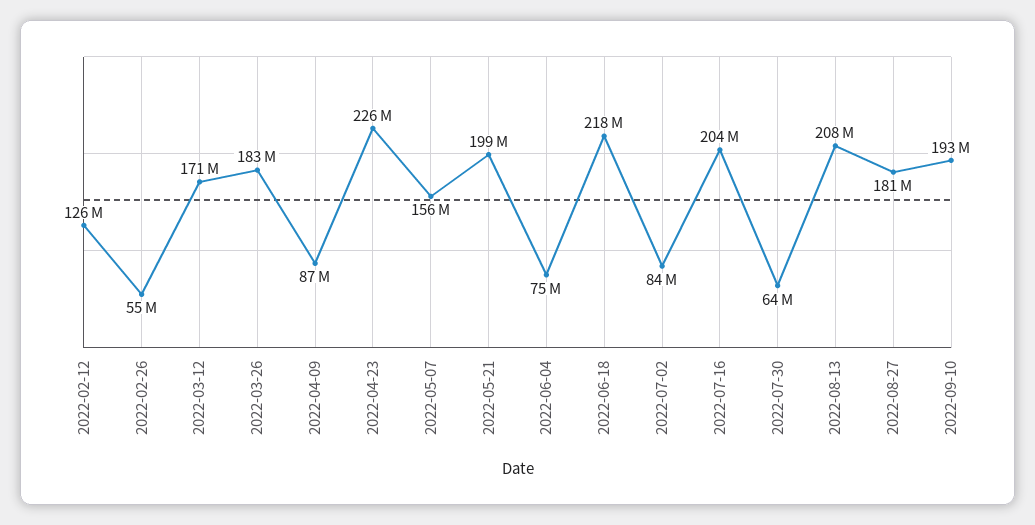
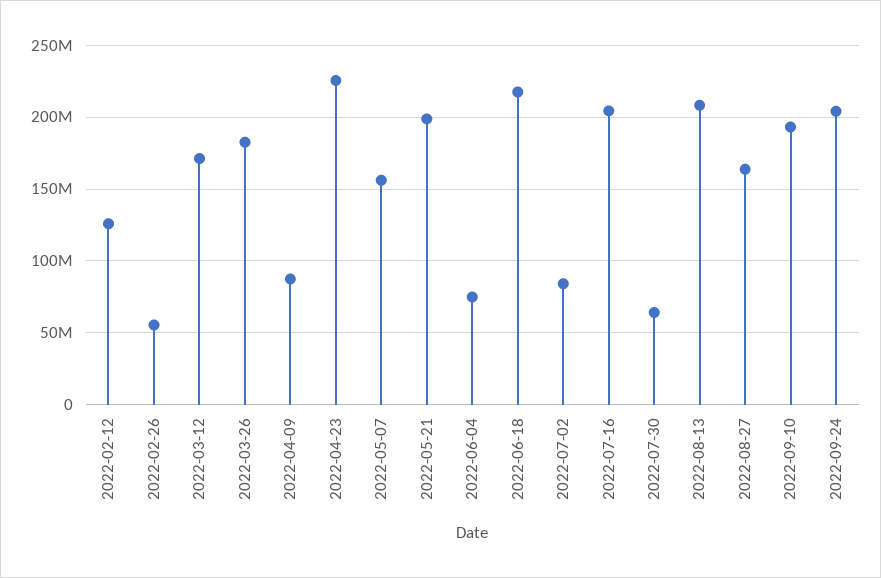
2022-08-27: 181000000 -> 165000000
2022-09-24: none -> 205000000

